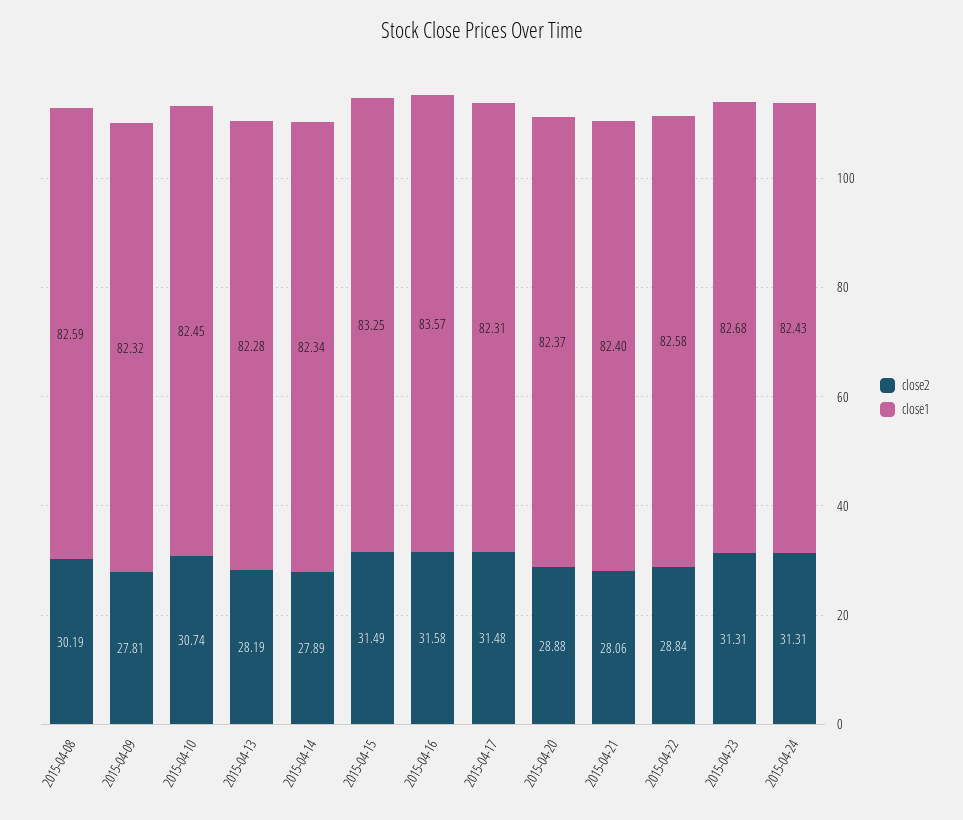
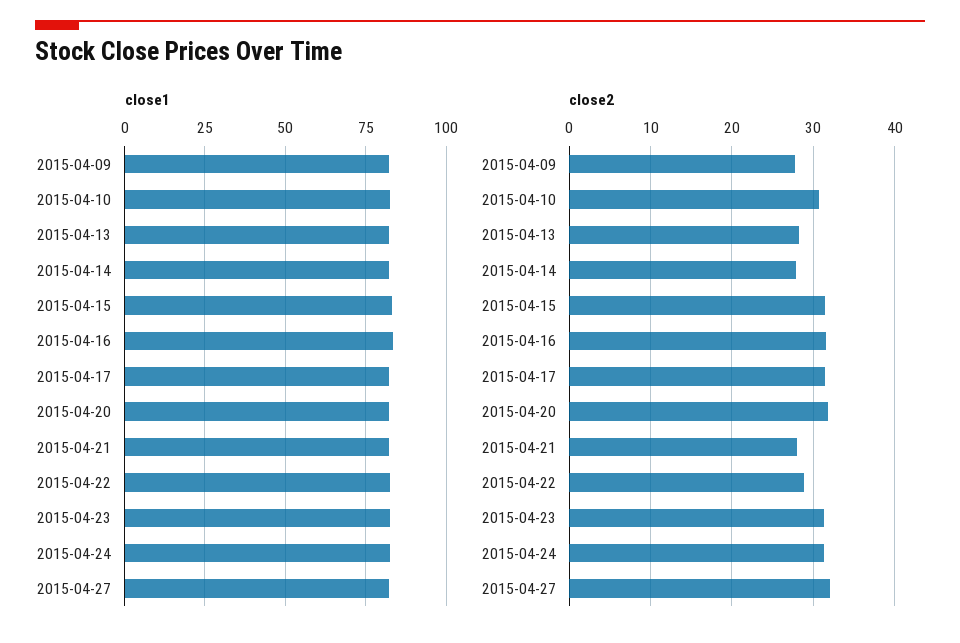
close2, 2015-04-08: 30.19 -> none
close1, 2015-04-08: 82.59 -> none
close2, 2015-04-20: 28.88 -> 32
close1, 2015-04-27: none -> 82.5
close2, 2015-04-27: none -> 32

